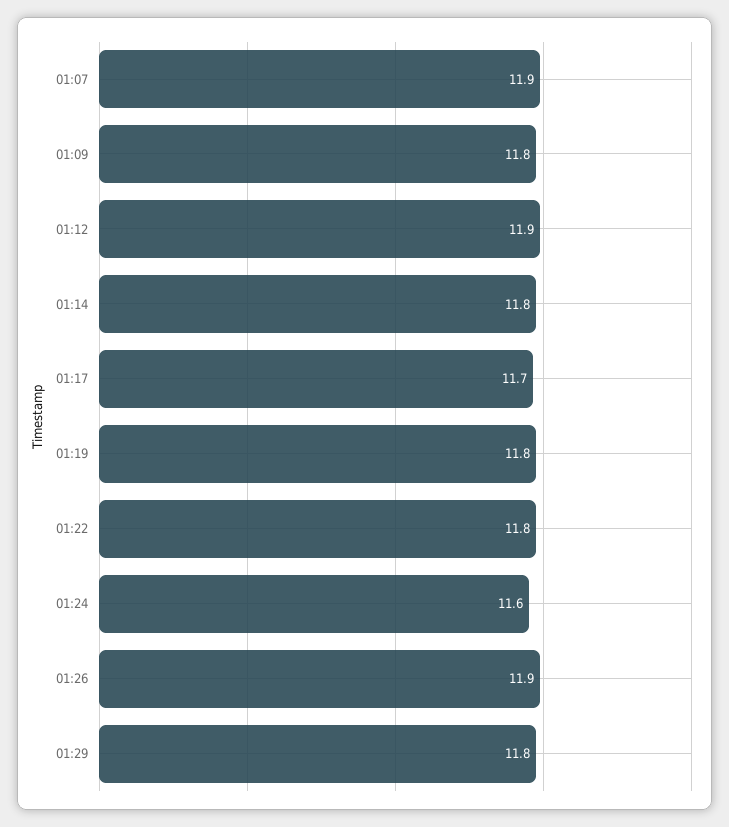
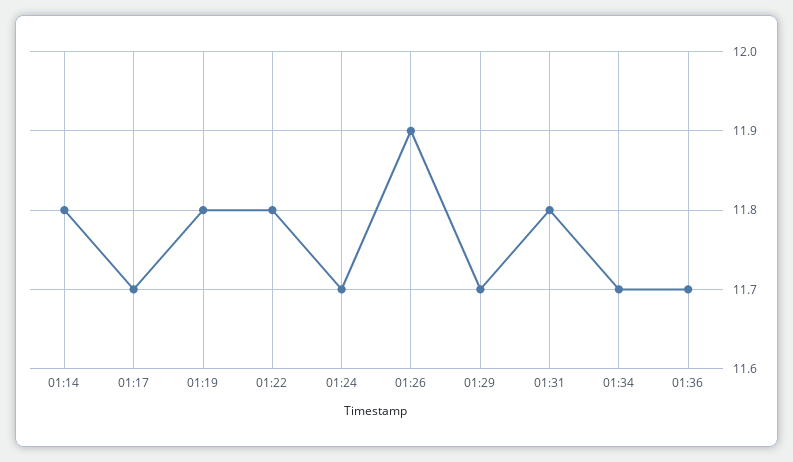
01:07: 11.9 -> none
01:09: 11.8 -> none
01:12: 11.9 -> none
01:24: 11.6 -> 11.7
01:29: 11.8 -> 11.7
01:31: none -> 11.8
01:34: none -> 11.7
01:36: none -> 11.7

